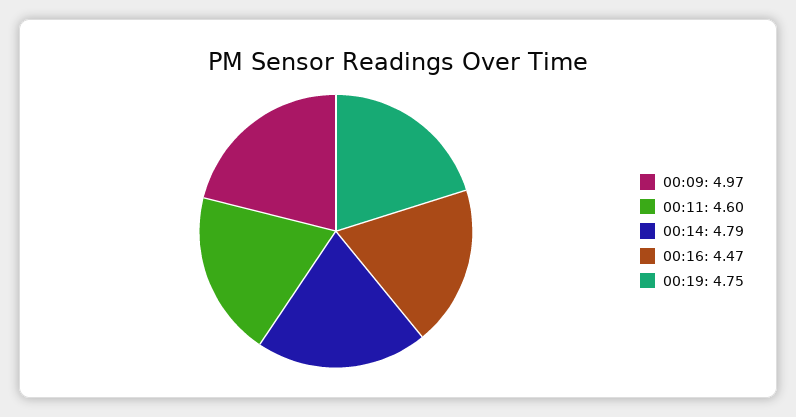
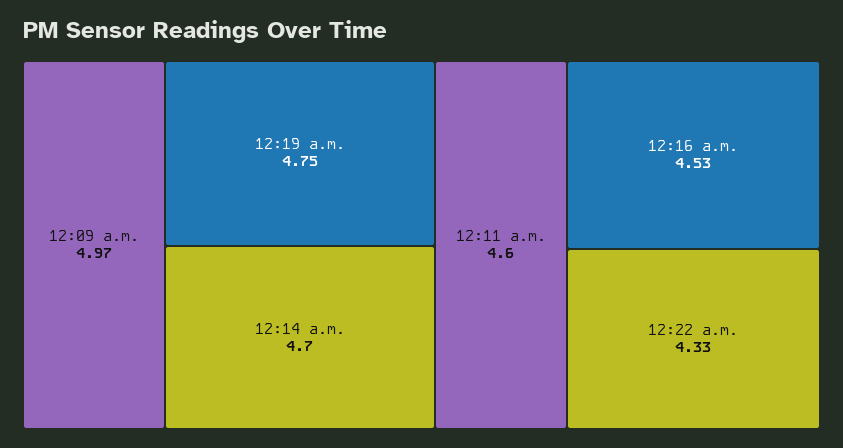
00:14: 4.79 -> 4.7
00:16: 4.47 -> 4.53
12:22 a.m.: none -> 4.33

